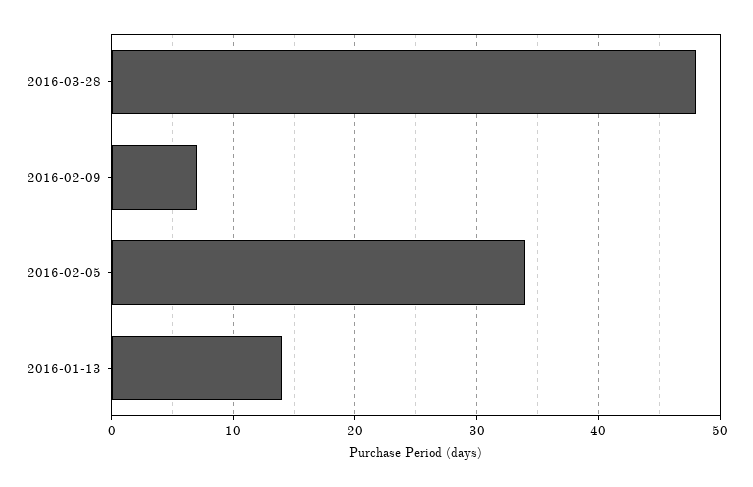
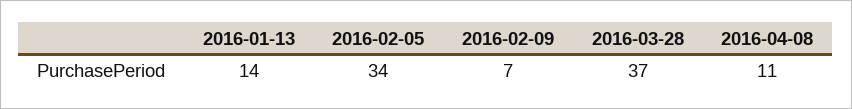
2016-03-28: 48 -> 37
2016-04-08: none -> 11

